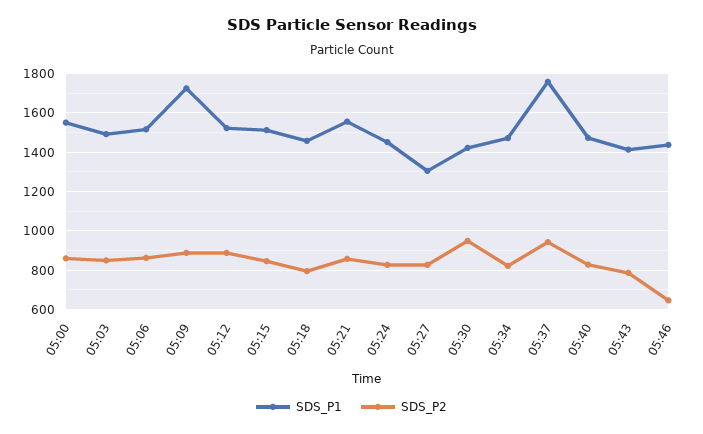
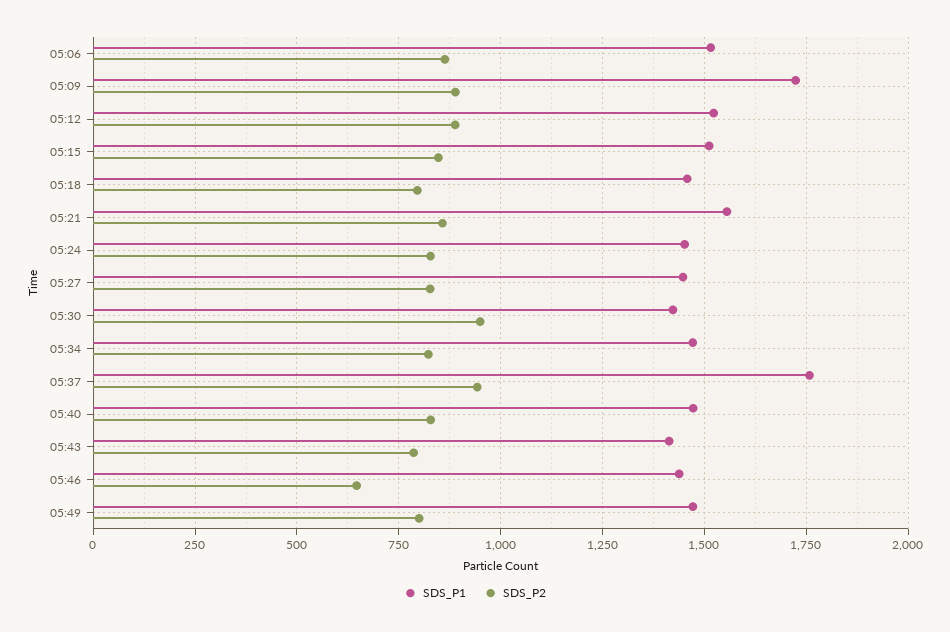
SDS_P1, 05:00: 1550 -> none
SDS_P2, 05:00: 850 -> none
SDS_P1, 05:03: 1500 -> none
SDS_P2, 05:03: 850 -> none
SDS_P1, 05:27: 1300 -> 1450
SDS_P1, 05:49: none -> 1475
SDS_P2, 05:49: none -> 800

